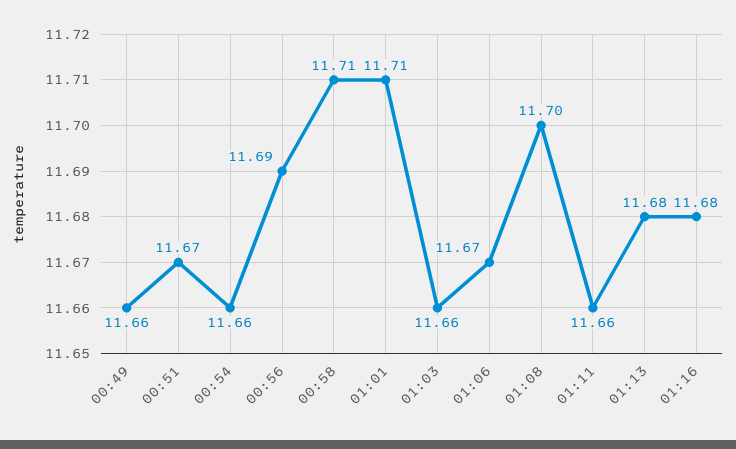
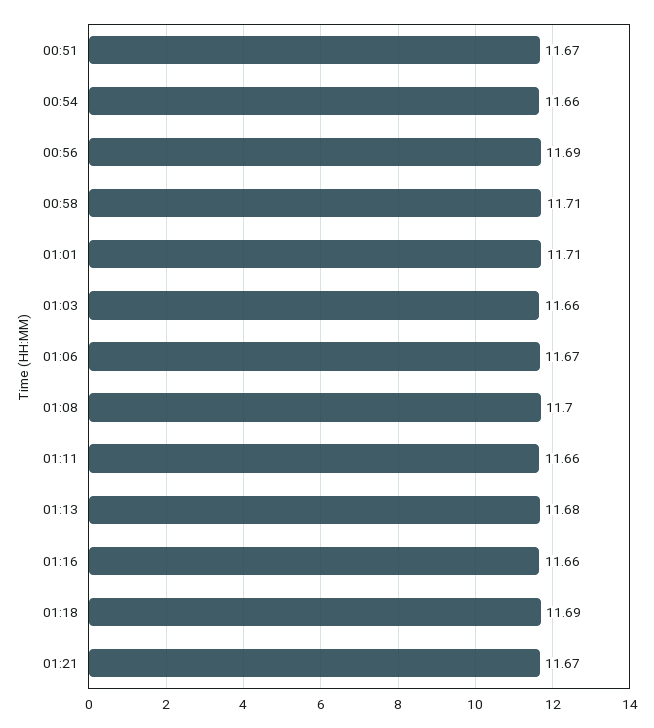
00:49: 11.66 -> none
01:16: 11.68 -> 11.66
01:18: none -> 11.69
01:21: none -> 11.67

